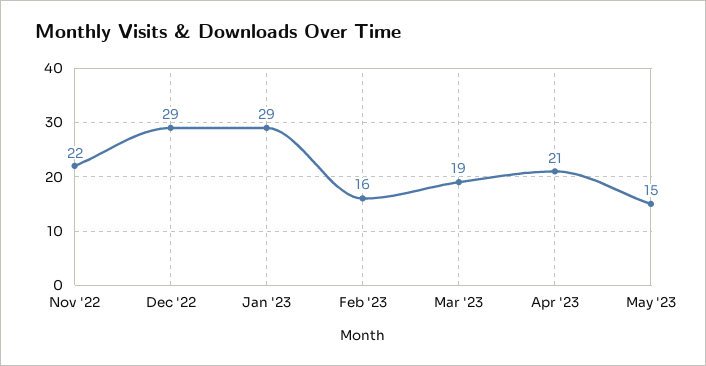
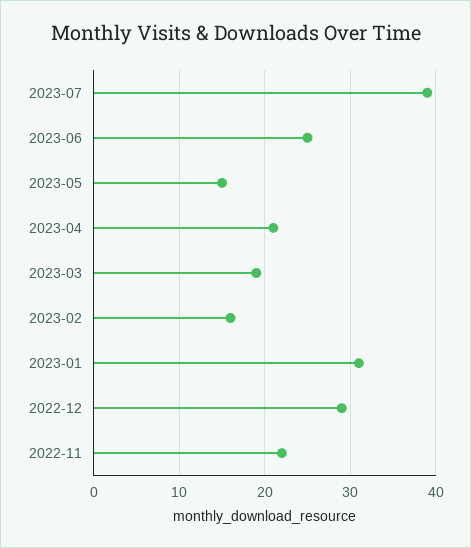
Jan '23: 29 -> 31
2023-07: none -> 39
2023-06: none -> 25

